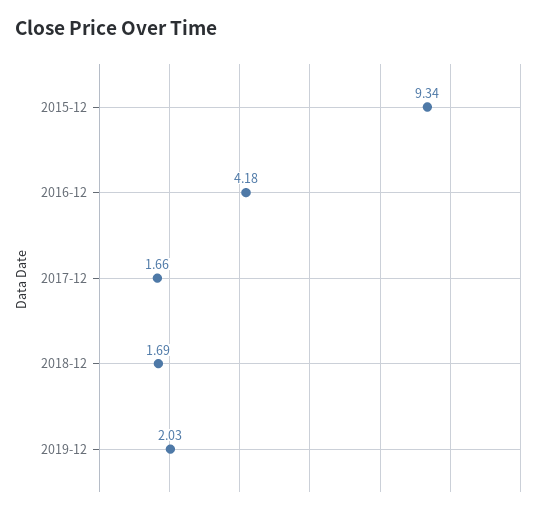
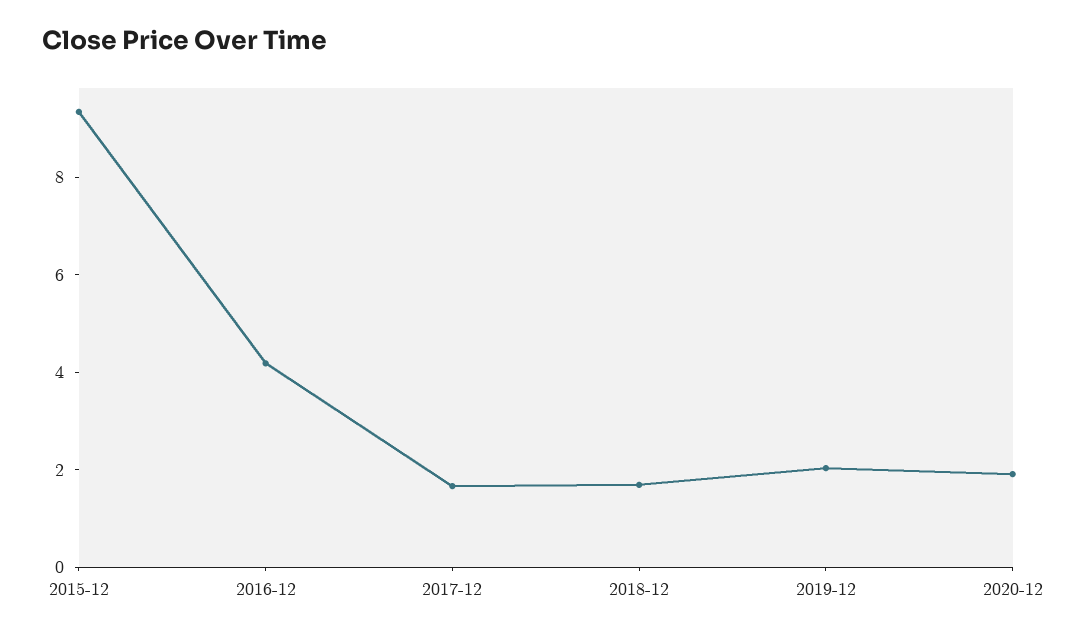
2020-12: none -> 2

